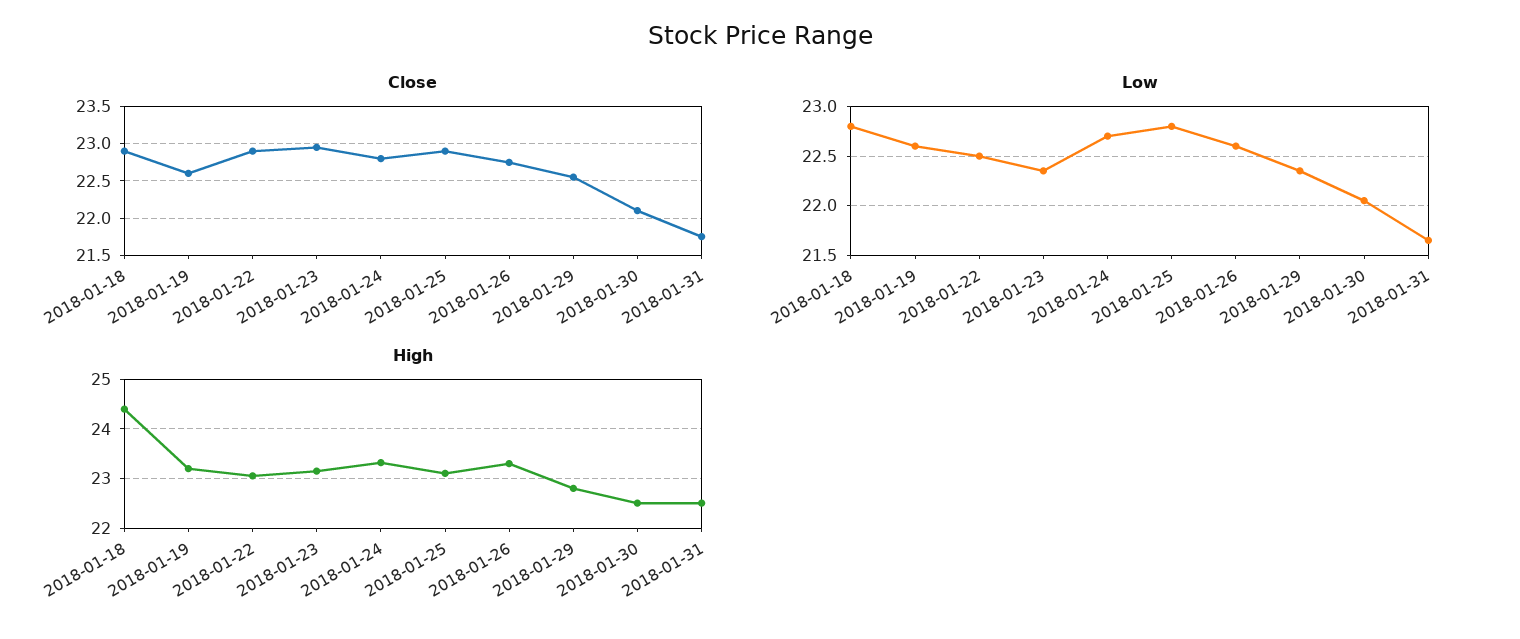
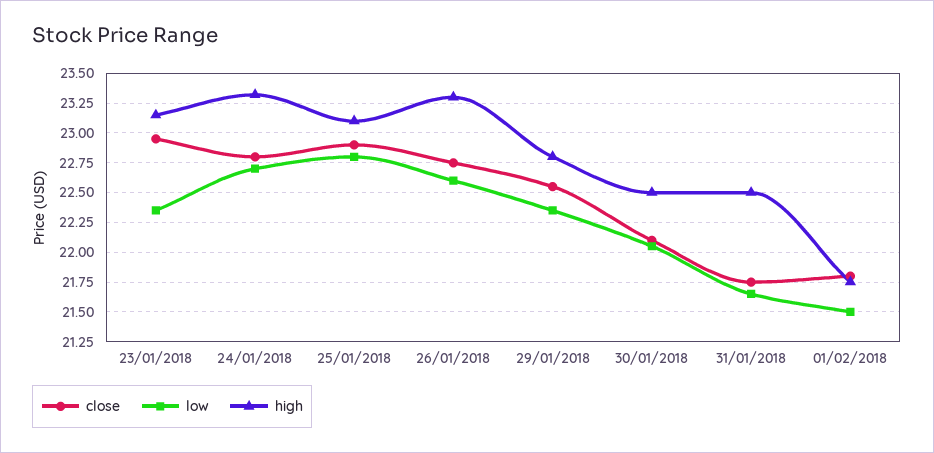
Close, 2018-01-18: 22.9 -> none
Close, 2018-01-19: 22.6 -> none
Close, 2018-01-22: 22.9 -> none
Low, 2018-01-18: 22.8 -> none
Low, 2018-01-19: 22.6 -> none
Low, 2018-01-22: 22.5 -> none
High, 2018-01-18: 24.4 -> none
High, 2018-01-19: 23.2 -> none
High, 2018-01-22: 23 -> none
Close, 01/02/2018: none -> 21.75
Low, 01/02/2018: none -> 21.5
High, 01/02/2018: none -> 21.75

